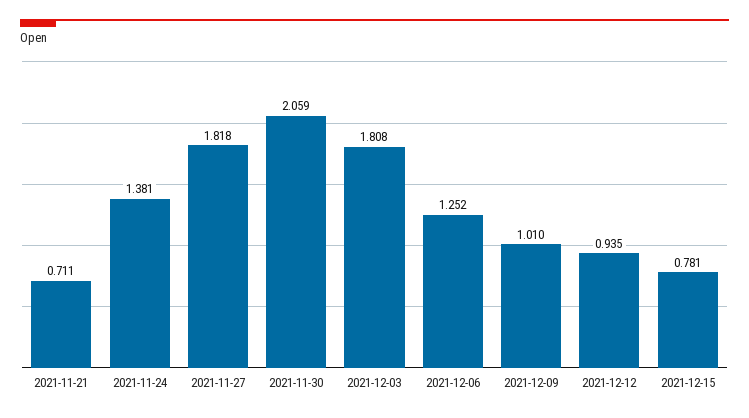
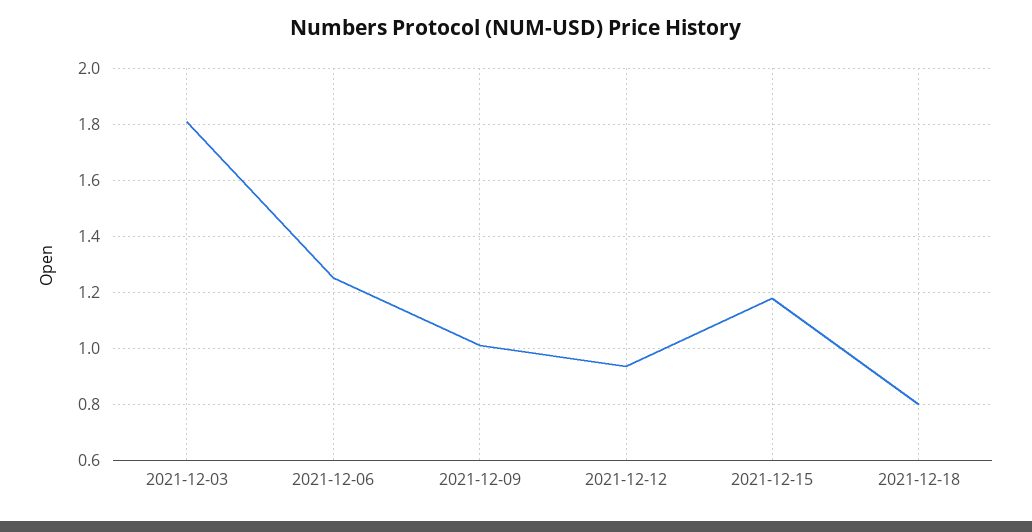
2021-11-21: 0.711 -> none
2021-11-24: 1.381 -> none
2021-11-27: 1.818 -> none
2021-11-30: 2.059 -> none
2021-12-15: 0.781 -> 1.175
2021-12-18: none -> 0.8

